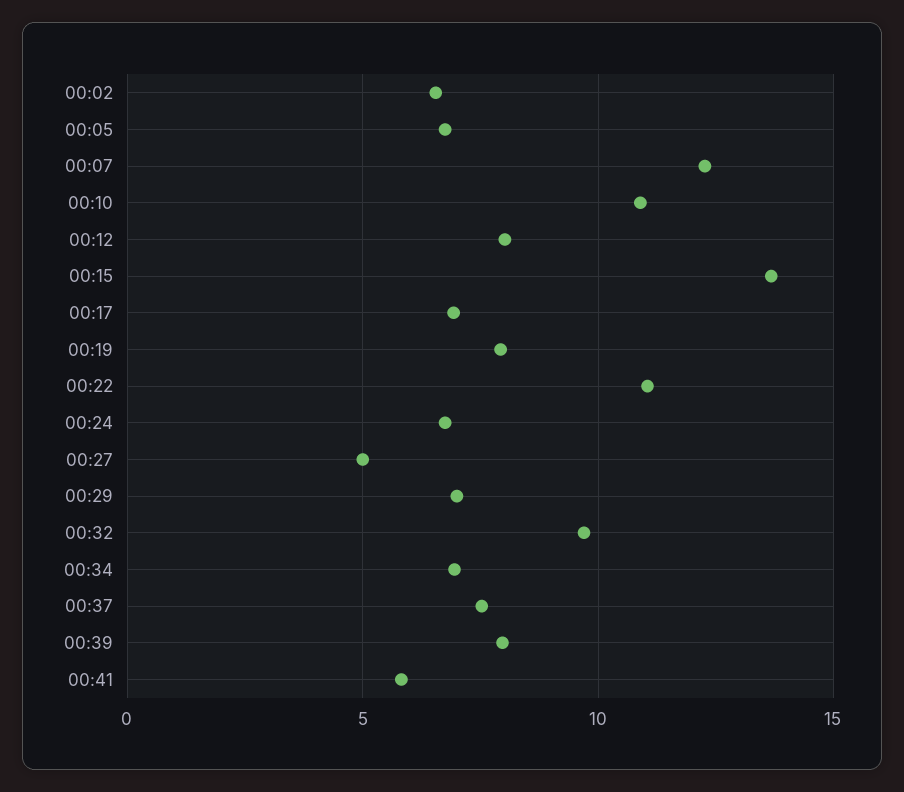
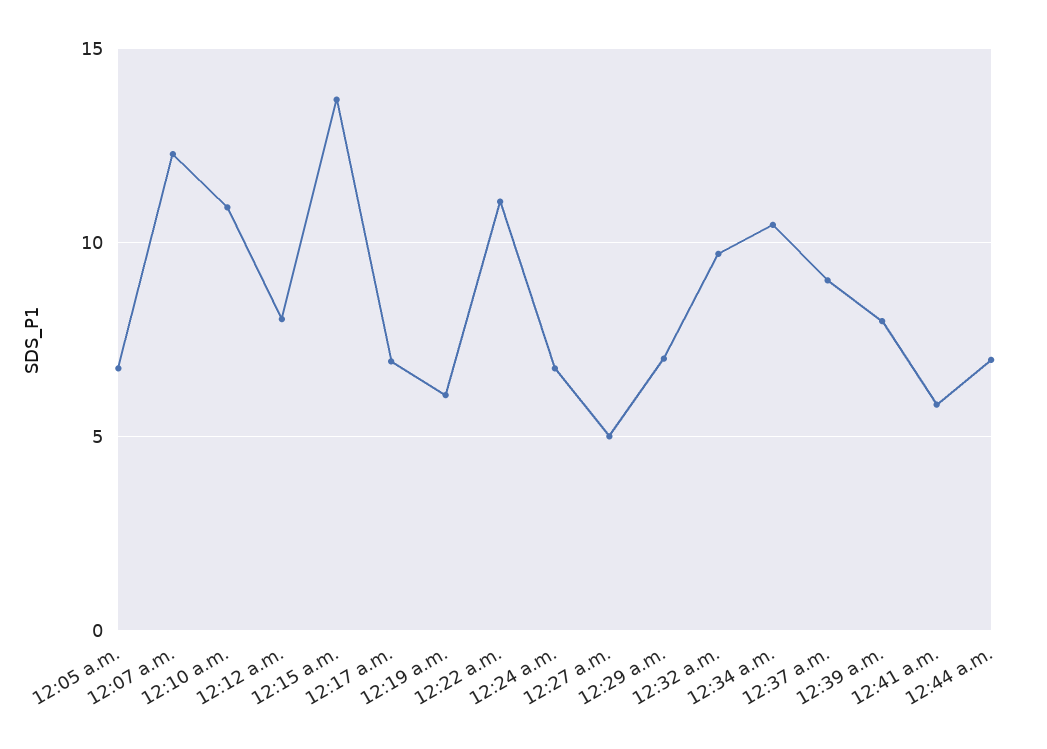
00:02: 6.5 -> none
00:19: 8 -> 6
00:34: 7 -> 10.5
00:37: 7.5 -> 9
12:44 a.m.: none -> 7

